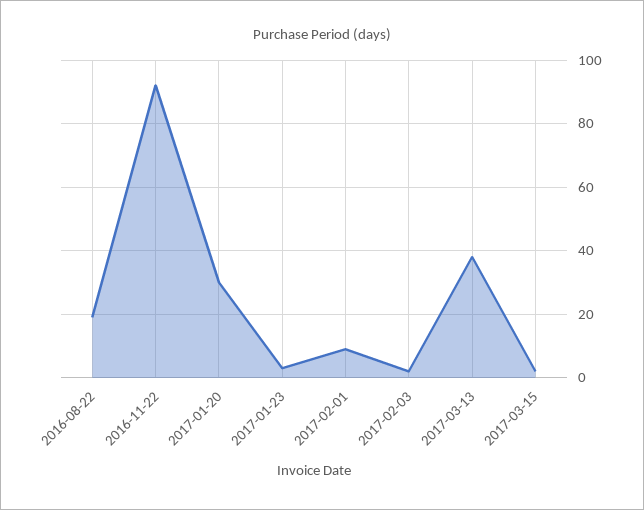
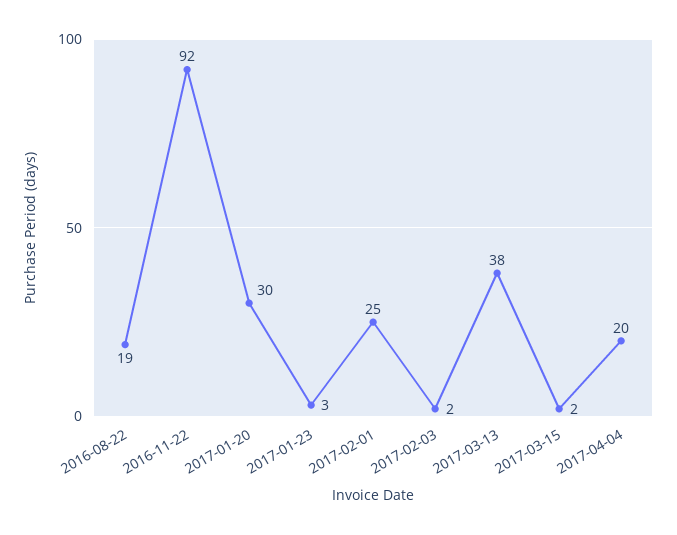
2017-02-01: 10 -> 25
2017-04-04: none -> 20

